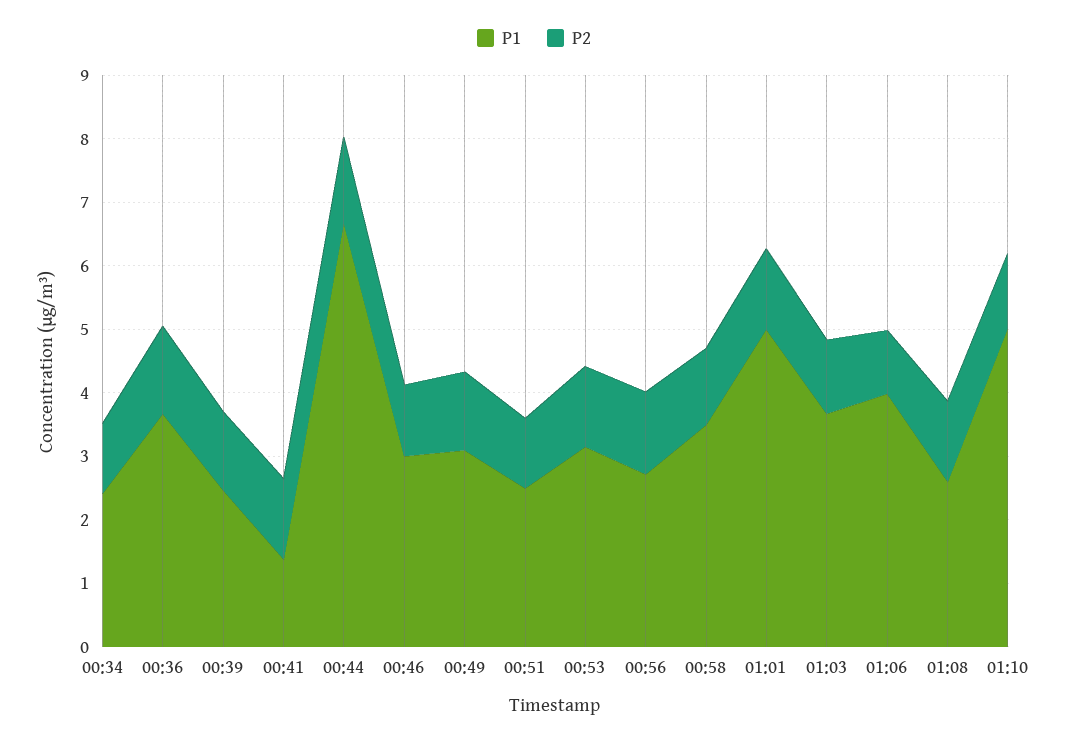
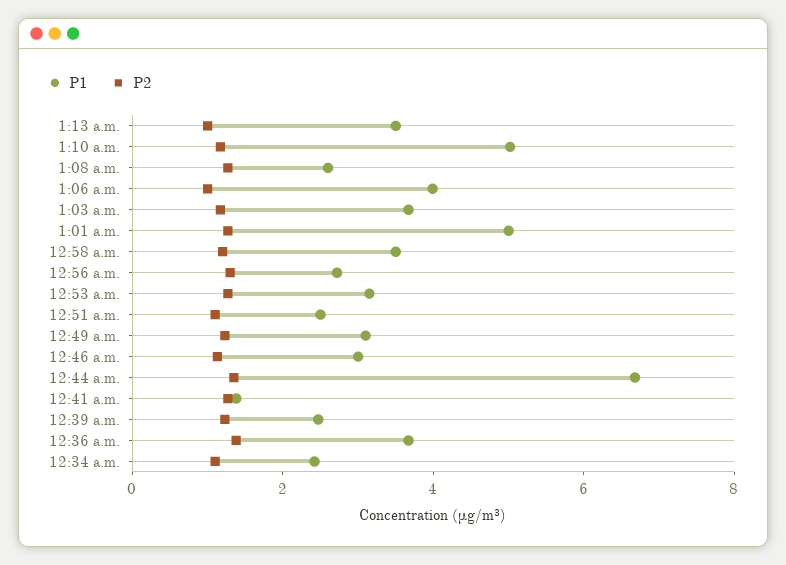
P1, 1:13 a.m.: none -> 3.5
P2, 1:13 a.m.: none -> 1

